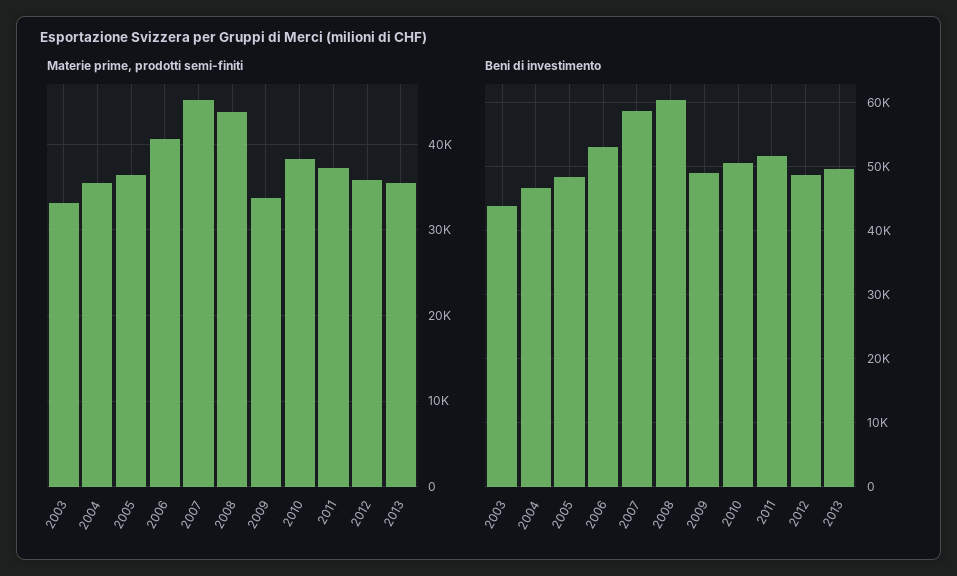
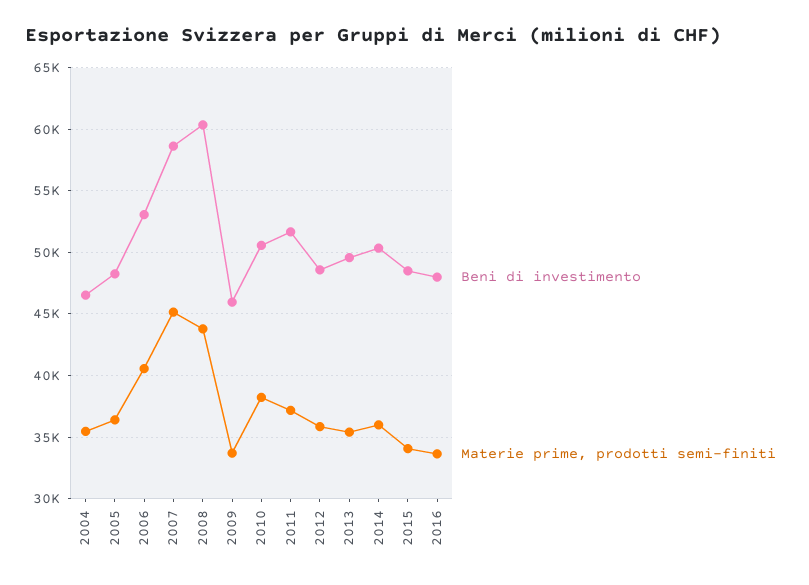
Materie prime, prodotti semi-finiti, 2003: 33000 -> none
Beni di investimento, 2003: 44000 -> none
Beni di investimento, 2009: 49000 -> 46000
Beni di investimento, 2014: none -> 50500
Materie prime, prodotti semi-finiti, 2014: none -> 36000
Beni di investimento, 2015: none -> 48500
Materie prime, prodotti semi-finiti, 2015: none -> 34000
Beni di investimento, 2016: none -> 48000
Materie prime, prodotti semi-finiti, 2016: none -> 33500

